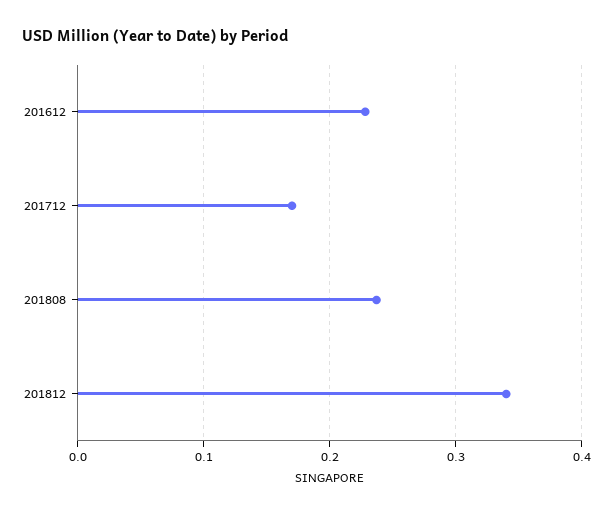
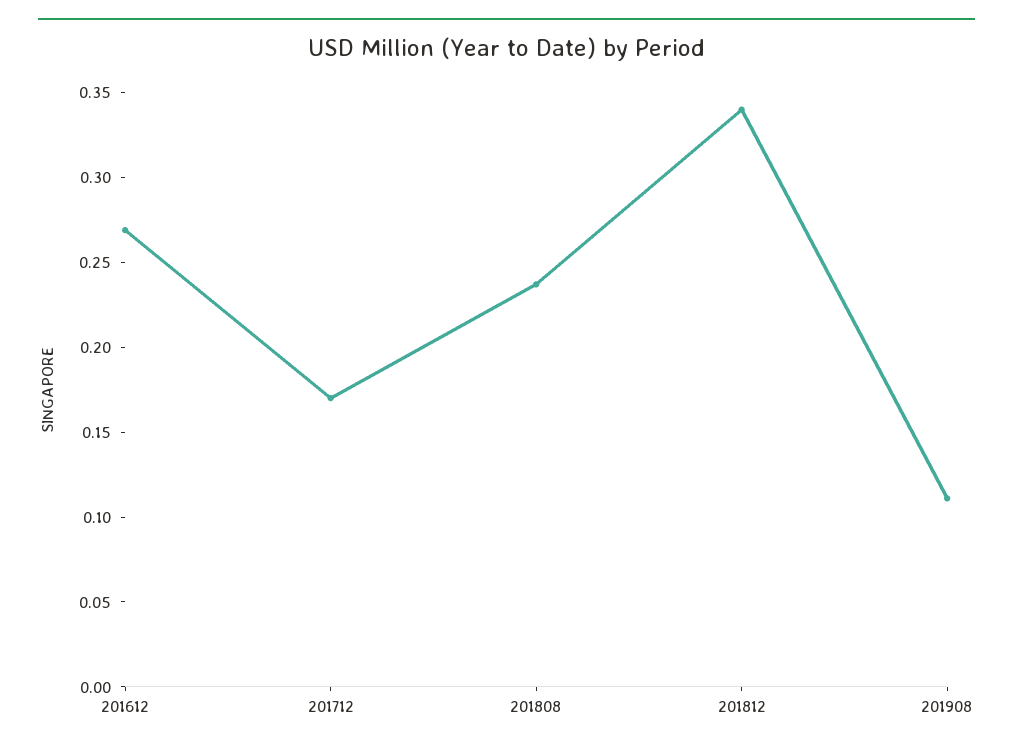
201612: 0.23 -> 0.27
201908: none -> 0.11

